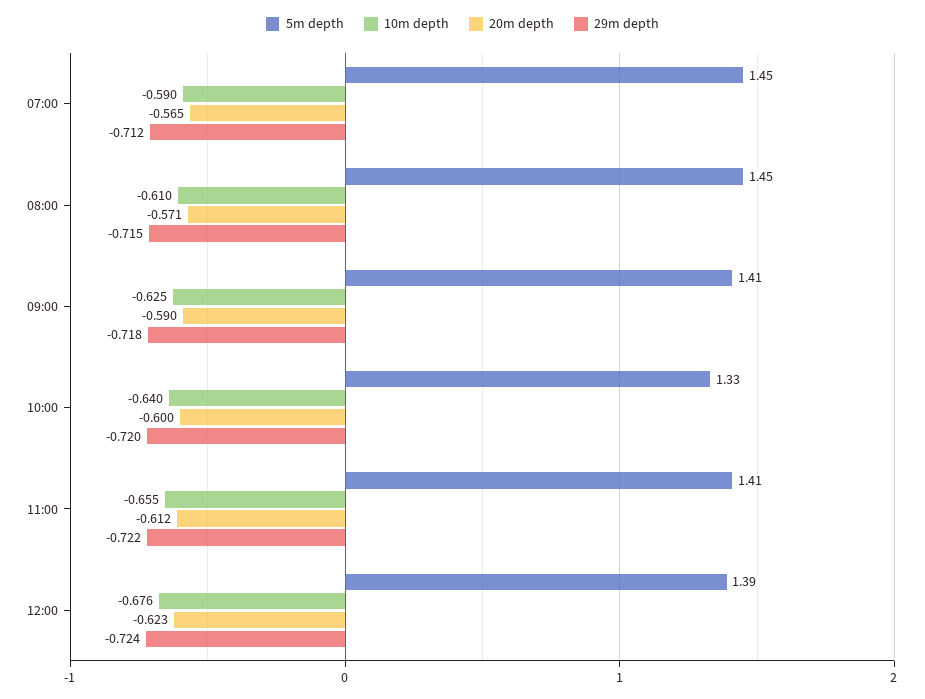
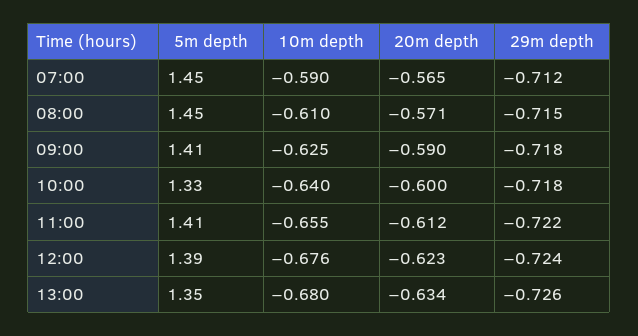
29m depth, 10:00: -0.72 -> -0.718
5m depth, 13:00: none -> 1.35
10m depth, 13:00: none -> -0.68
20m depth, 13:00: none -> -0.634
29m depth, 13:00: none -> -0.726

